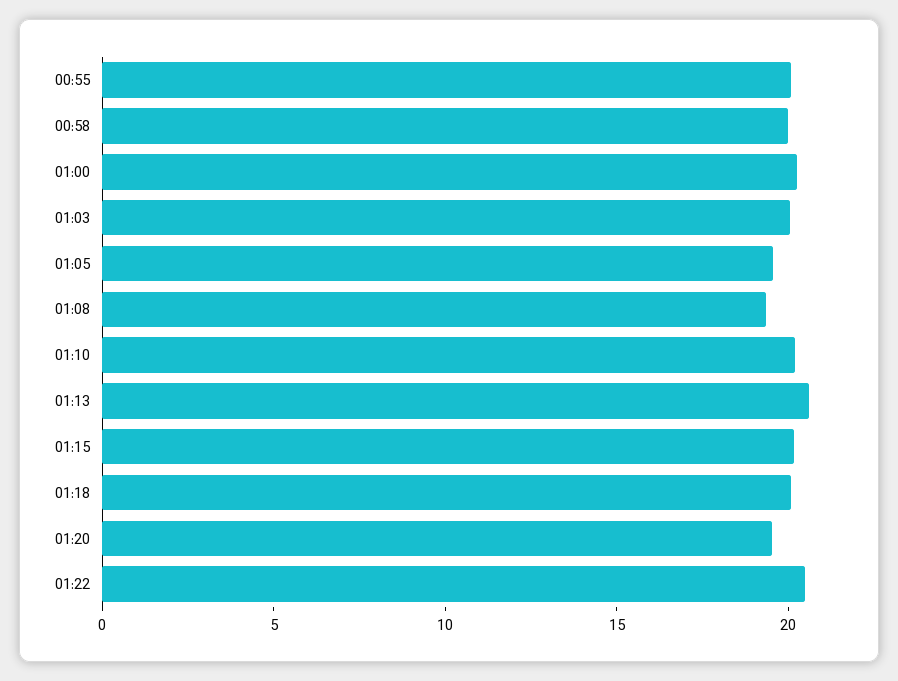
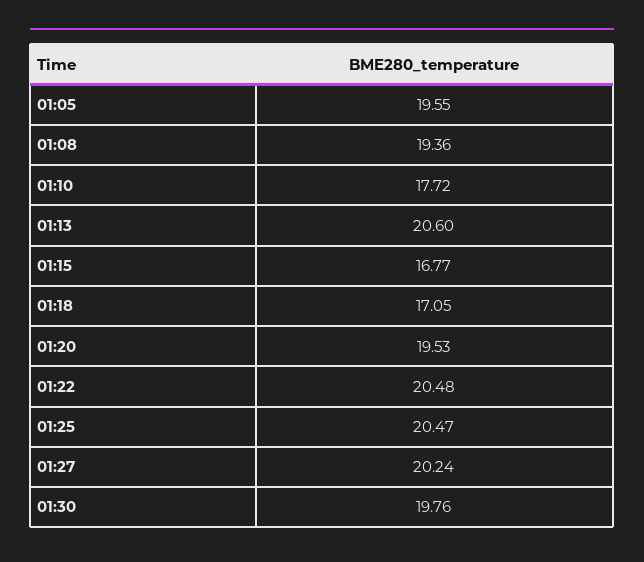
00:55: 20 -> none
00:58: 20 -> none
01:00: 20 -> none
01:03: 20 -> none
01:10: 20 -> 17.72
01:15: 20 -> 16.77
01:18: 20 -> 17.05
01:25: none -> 20.47
01:27: none -> 20.24
01:30: none -> 19.76

